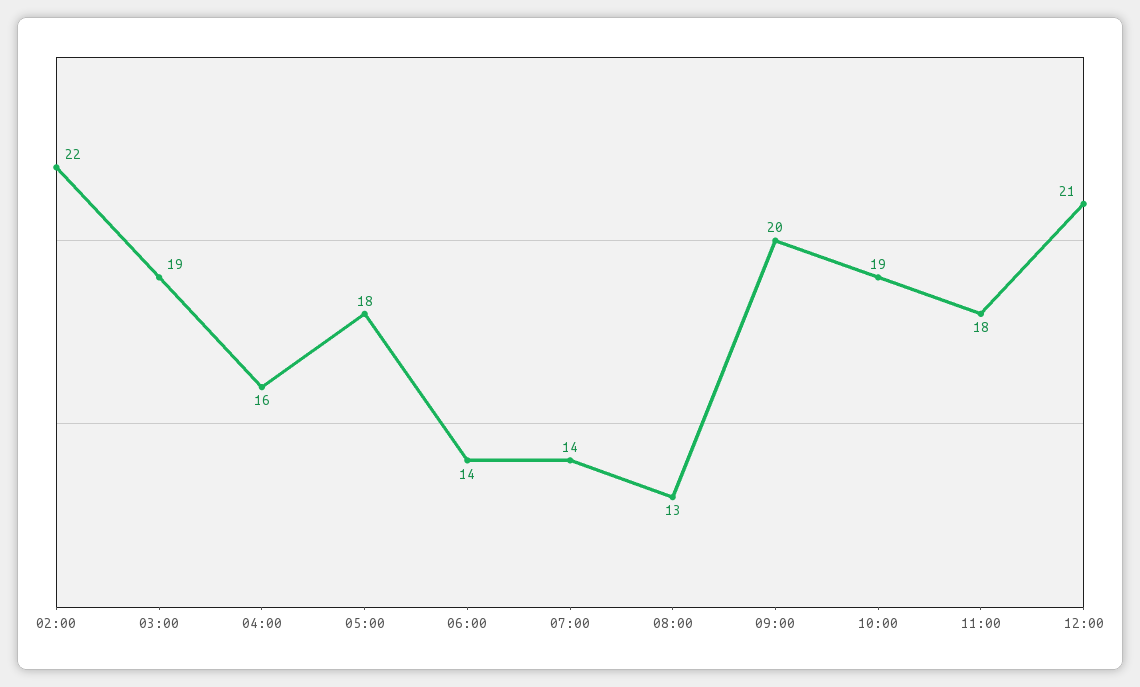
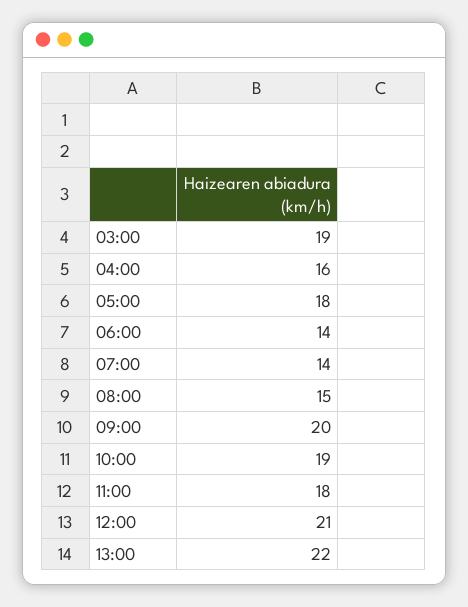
02:00: 22 -> none
08:00: 13 -> 15
13:00: none -> 22

